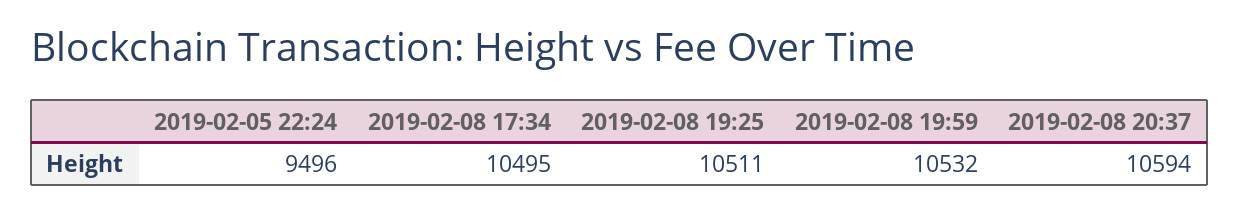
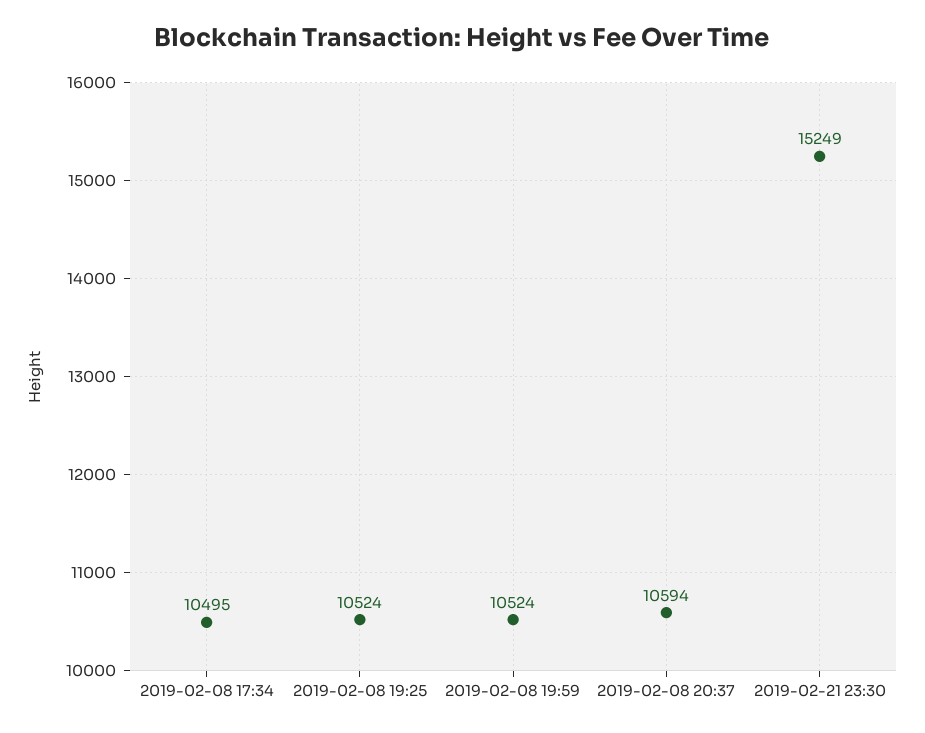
2019-02-05 22:24: 9496 -> none
2019-02-08 19:25: 10511 -> 10524
2019-02-08 19:59: 10532 -> 10524
2019-02-21 23:30: none -> 15249

